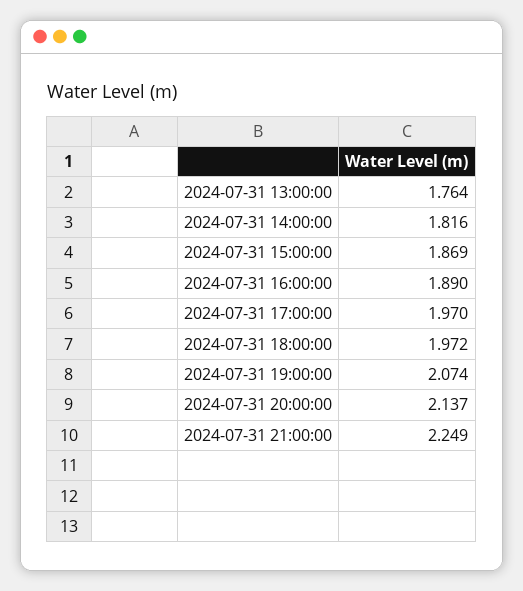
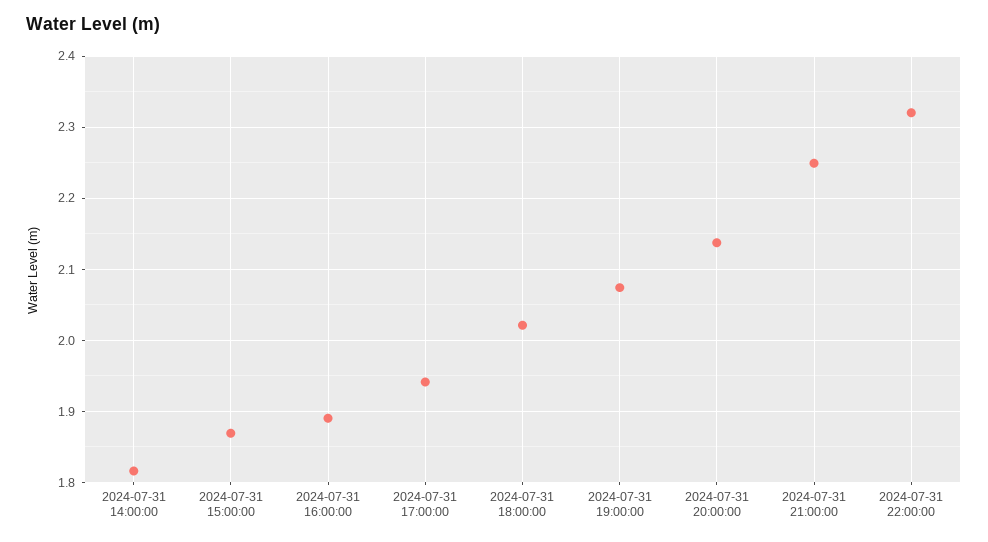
2024-07-31 13:00:00: 1.764 -> none
2024-07-31 17:00:00: 1.97 -> 1.94
2024-07-31 18:00:00: 1.972 -> 2.02
2024-07-31 22:00:00: none -> 2.32

